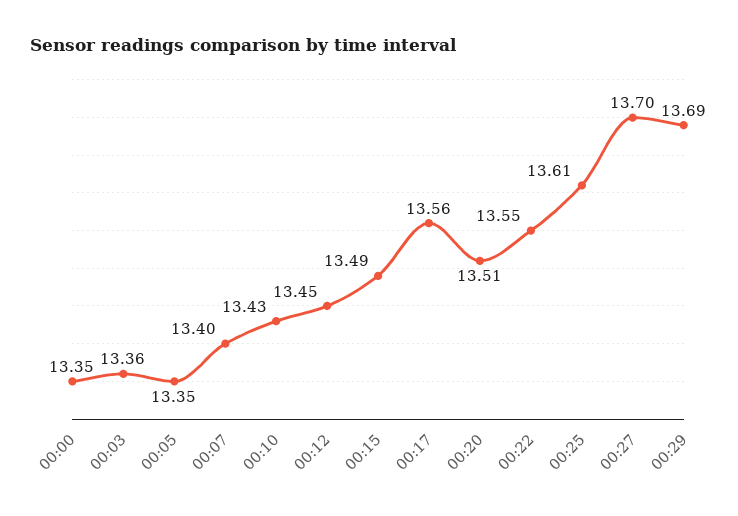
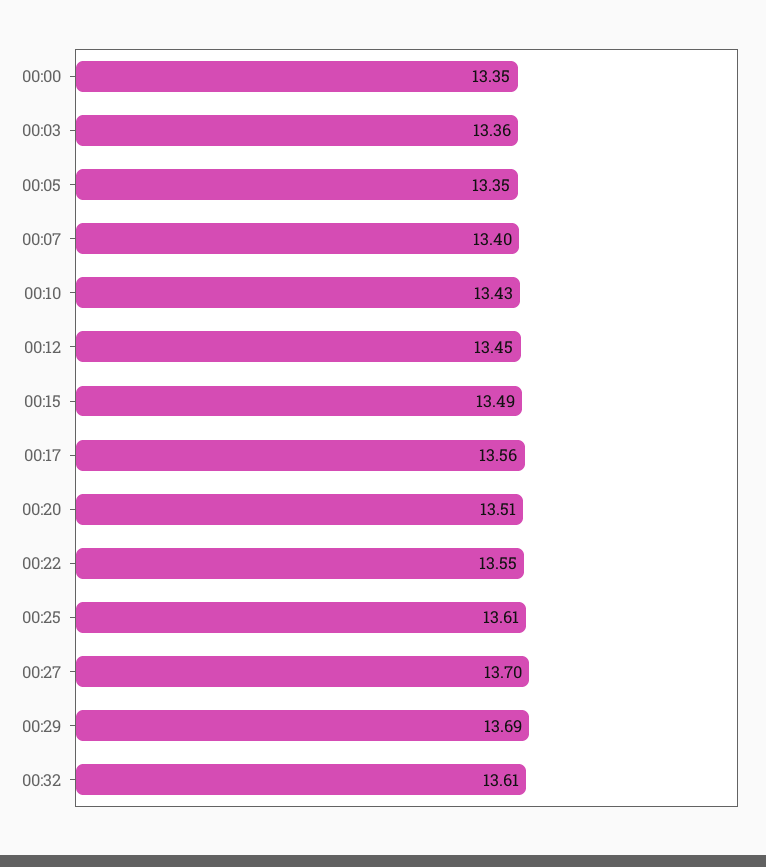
00:32: none -> 13.61

